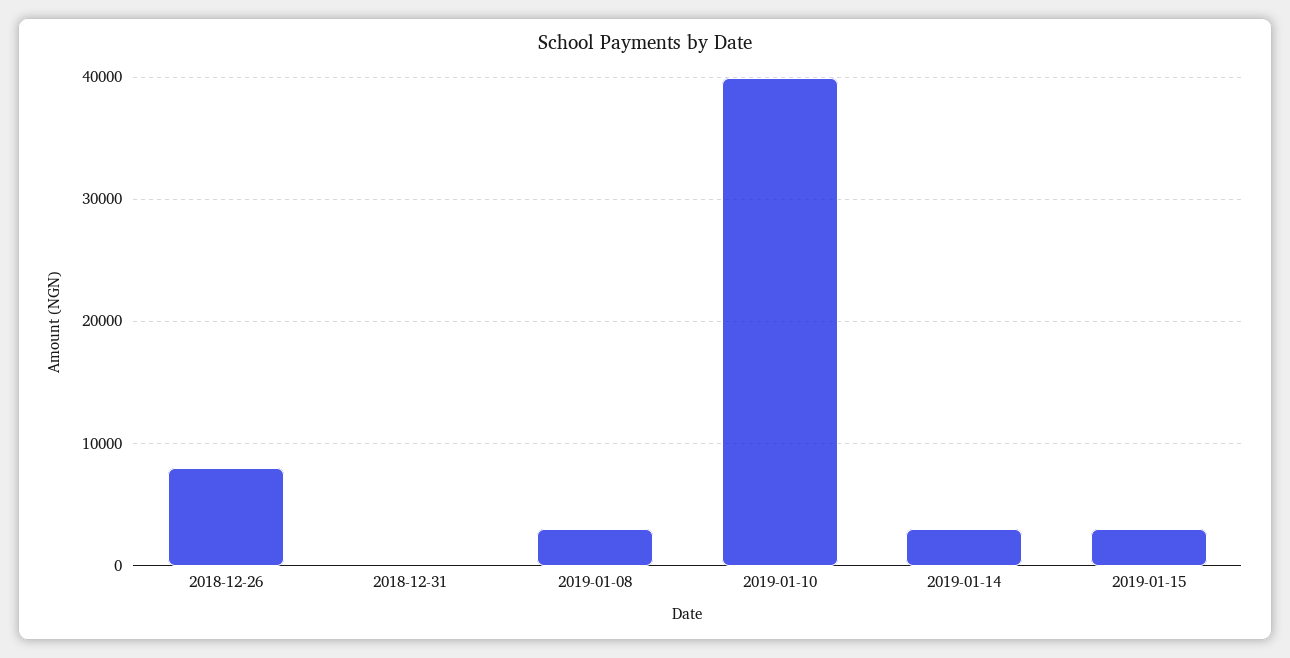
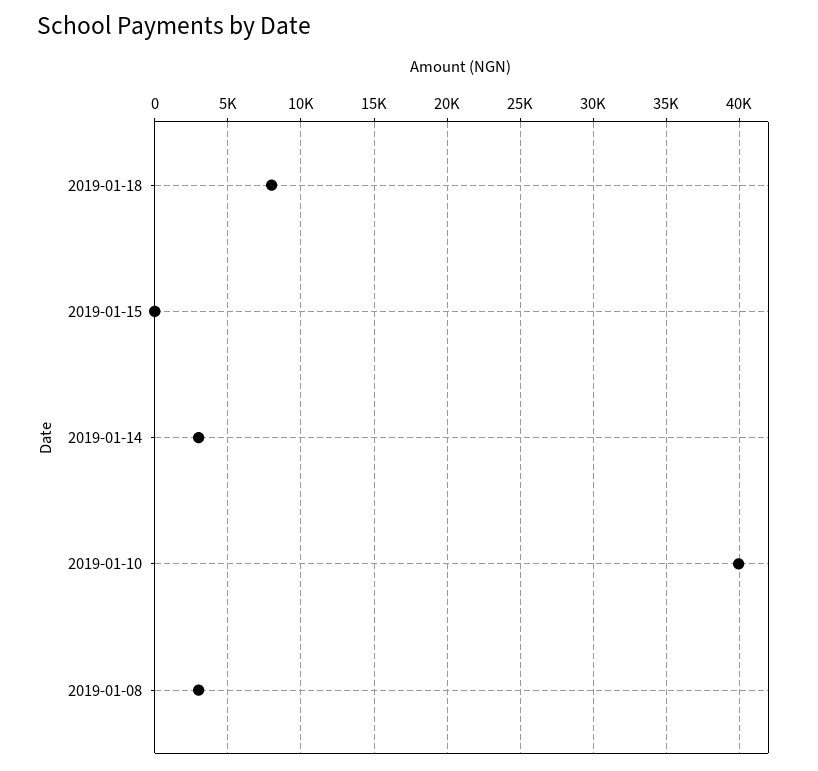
2018-12-26: 8000 -> none
2018-12-31: 0 -> none
2019-01-15: 3000 -> 0
2019-01-18: none -> 8000

